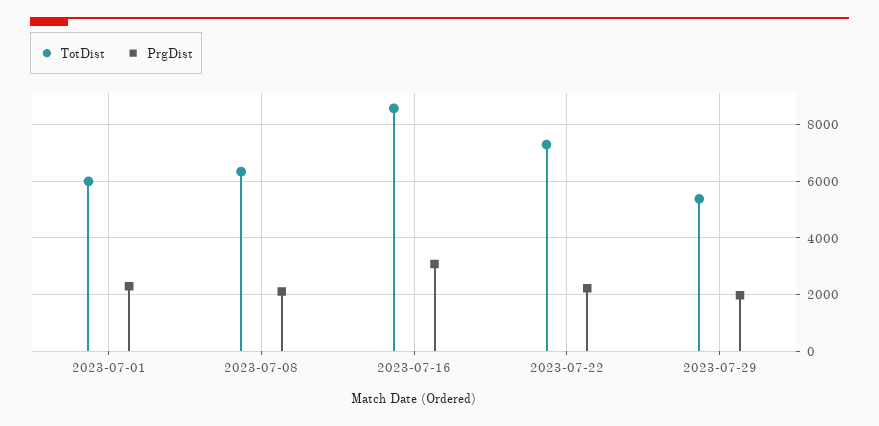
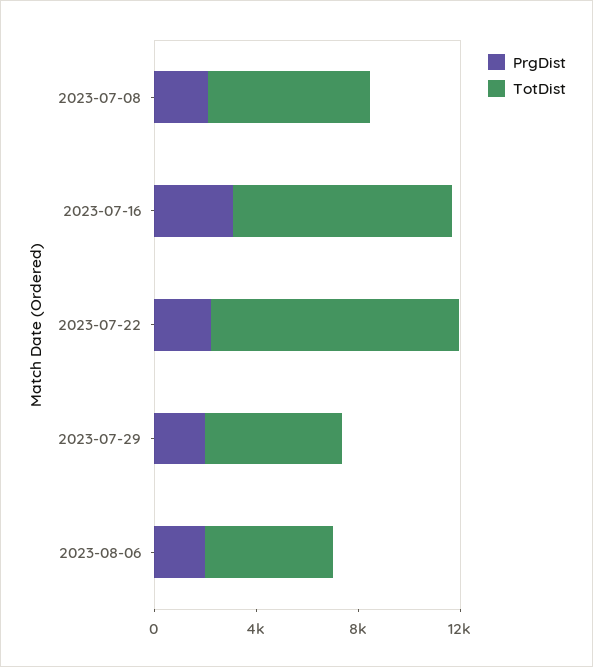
TotDist, 2023-07-01: 6000 -> none
PrgDist, 2023-07-01: 2250 -> none
TotDist, 2023-07-22: 7250 -> 10000
PrgDist, 2023-08-06: none -> 2000
TotDist, 2023-08-06: none -> 5000

